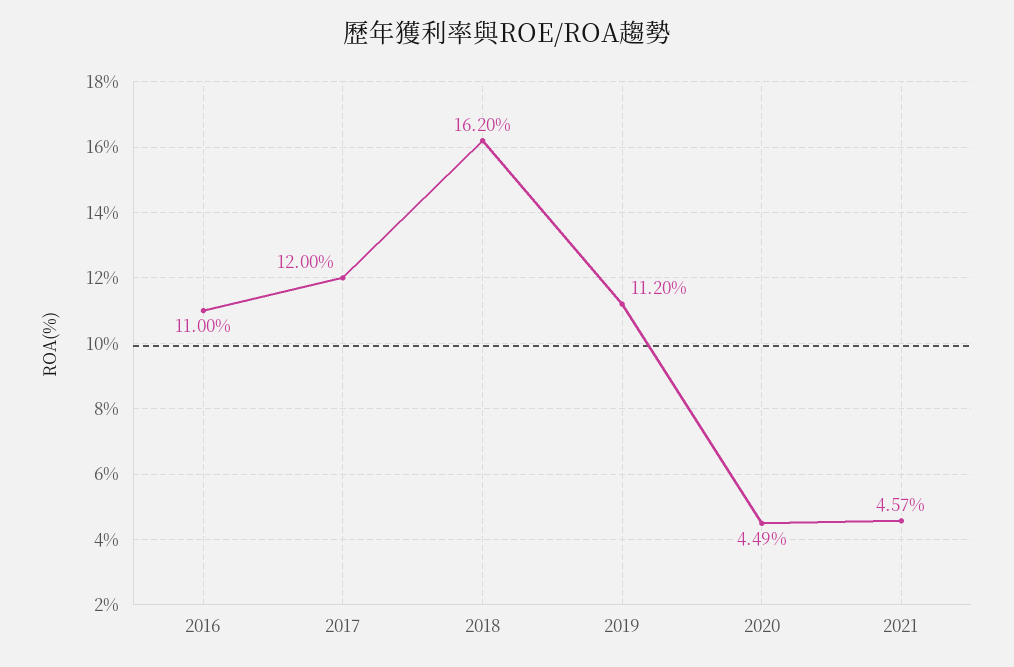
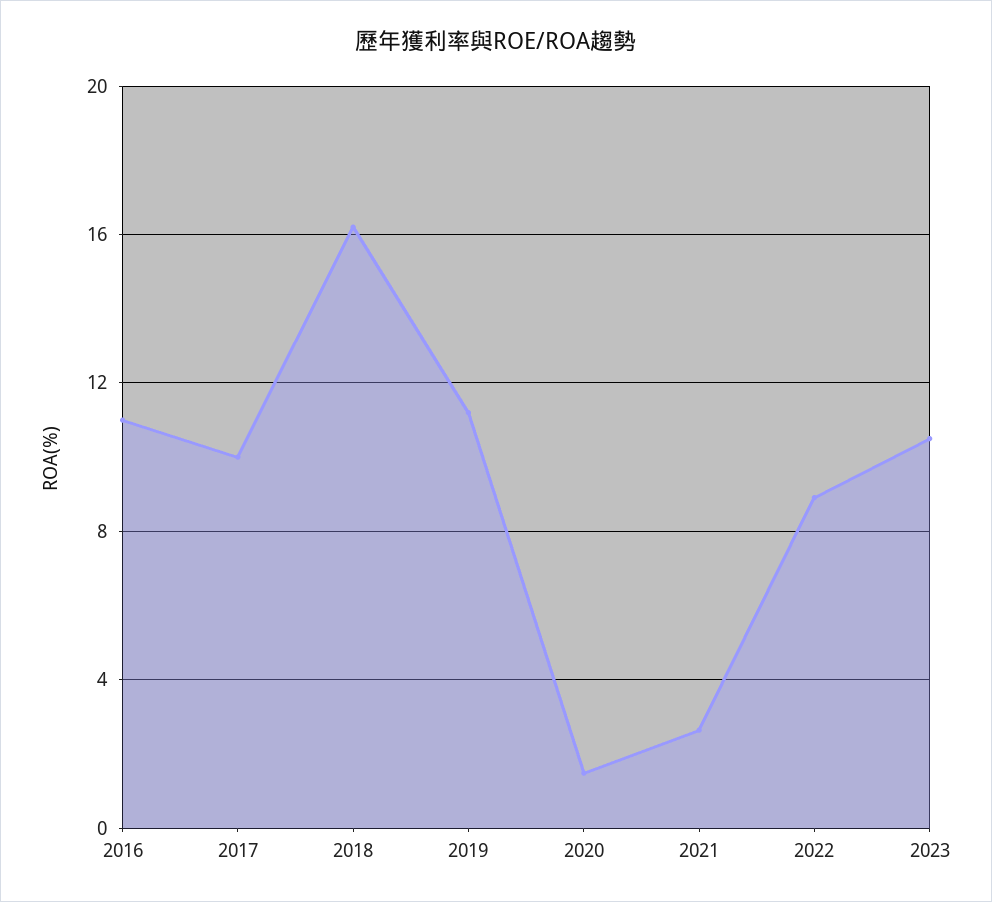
2017: 12 -> 10
2020: 4.49 -> 1.5
2021: 4.57 -> 2.5
2022: none -> 9
2023: none -> 10.5

